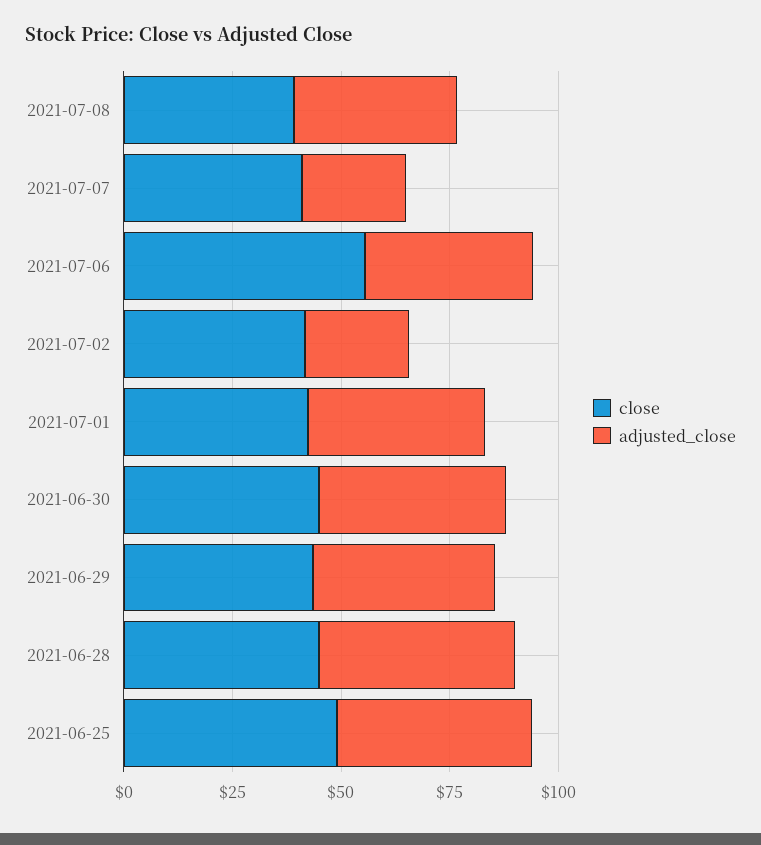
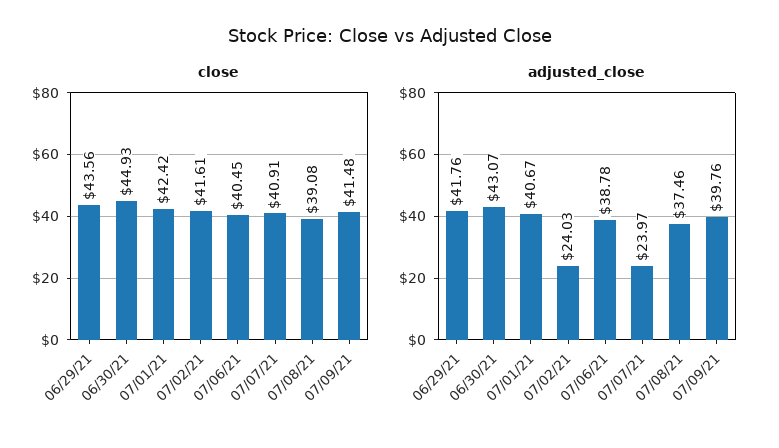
close, 2021-07-06: 55 -> 40.45
close, 2021-06-28: 45 -> none
adjusted_close, 2021-06-28: 45 -> none
close, 2021-06-25: 50 -> none
adjusted_close, 2021-06-25: 45 -> none
close, 07/09/21: none -> 41.48
adjusted_close, 07/09/21: none -> 39.76

